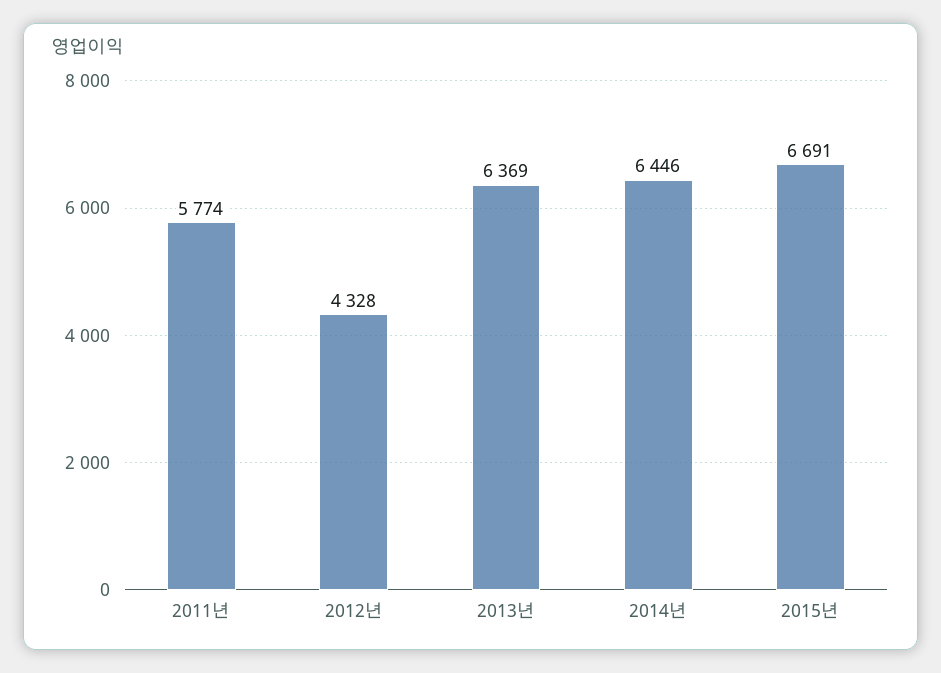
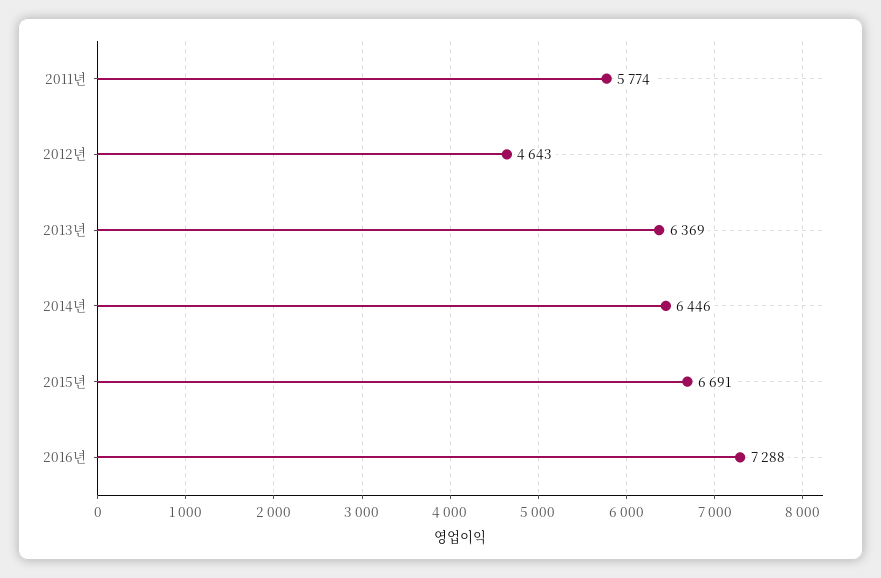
2012년: 4328 -> 4643
2016년: none -> 7288

